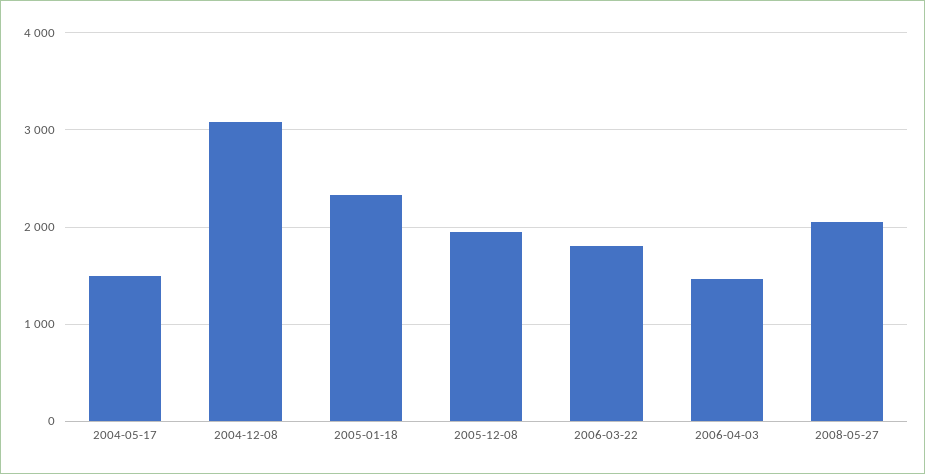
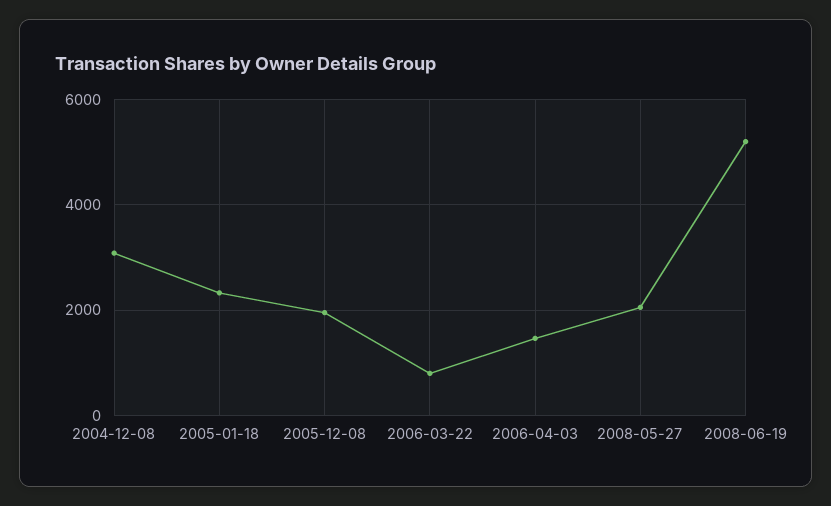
2004-05-17: 1500 -> none
2006-03-22: 1800 -> 800
2008-06-19: none -> 5200

